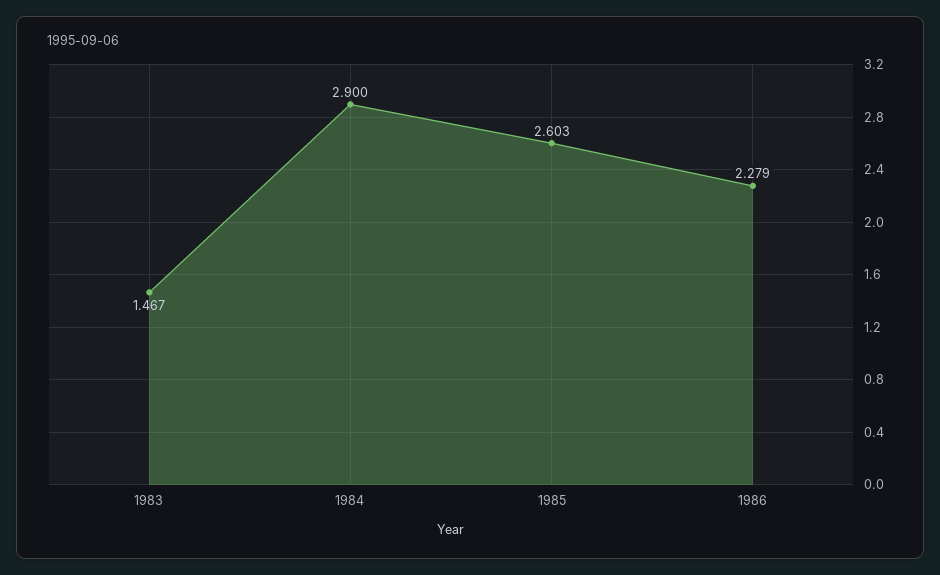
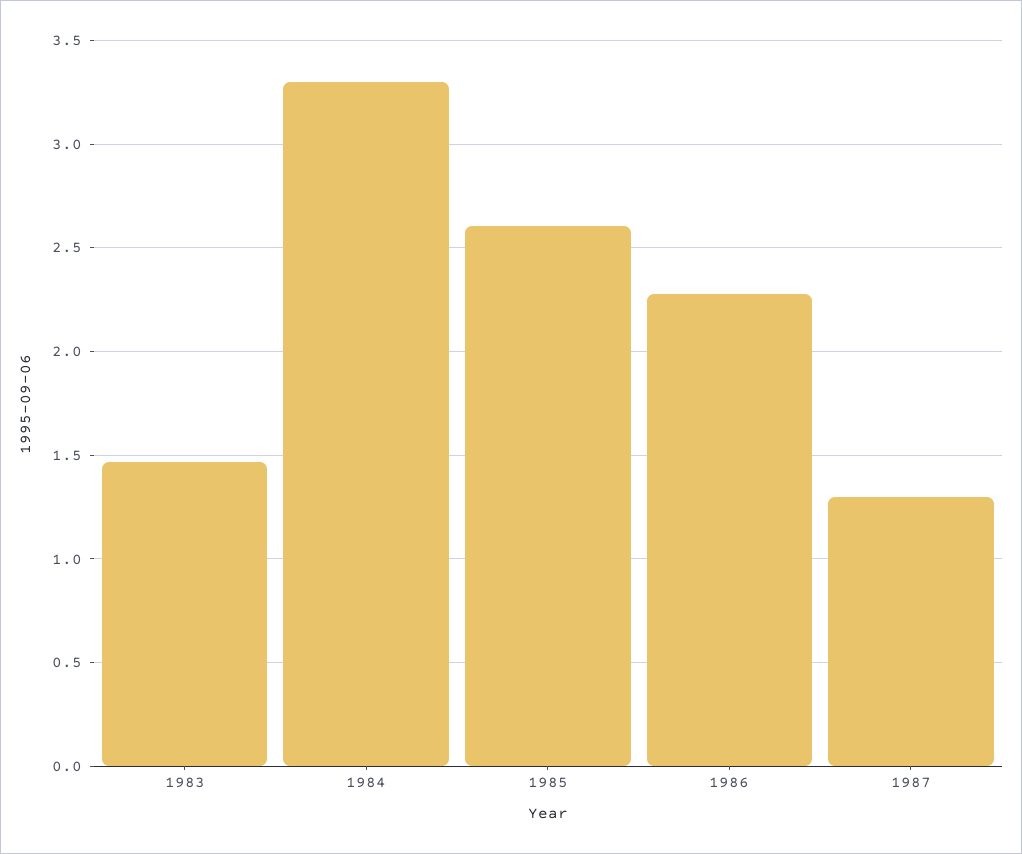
1984: 2.9 -> 3.3
1987: none -> 1.3

